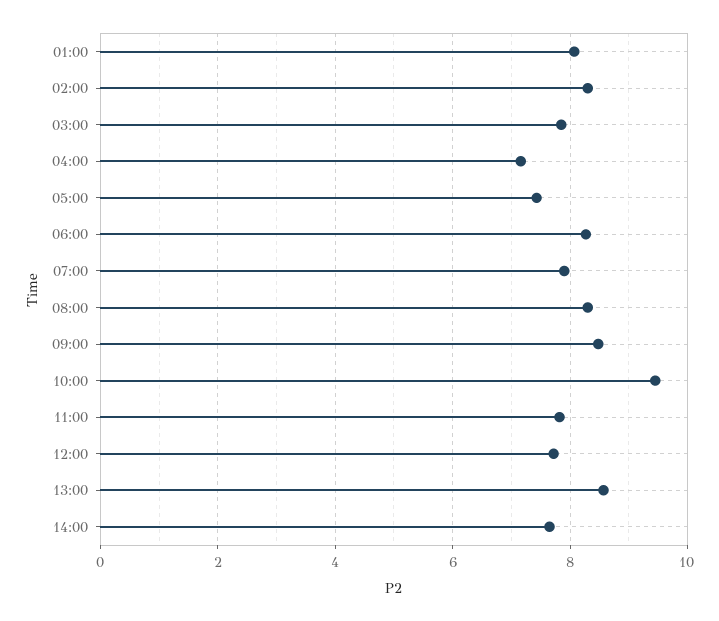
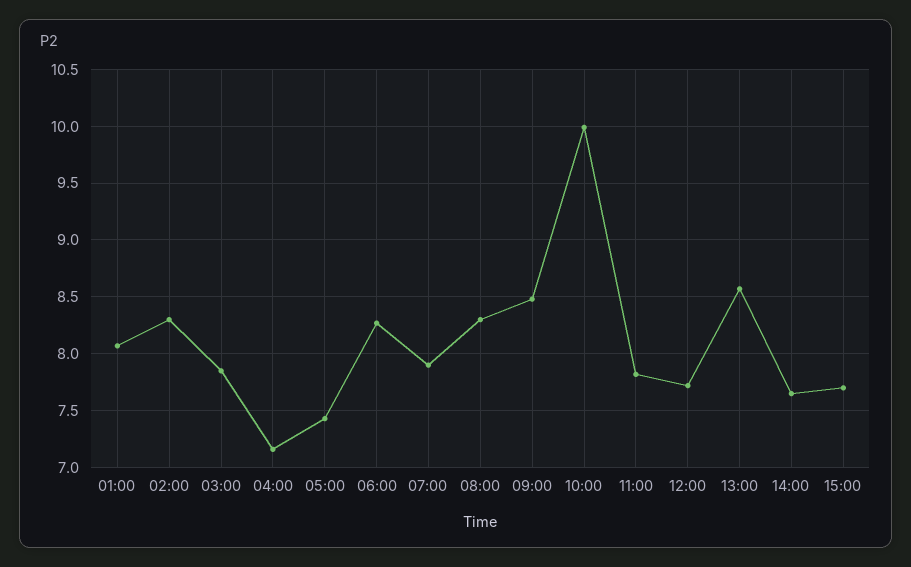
10:00: 9.4 -> 10
15:00: none -> 7.7

